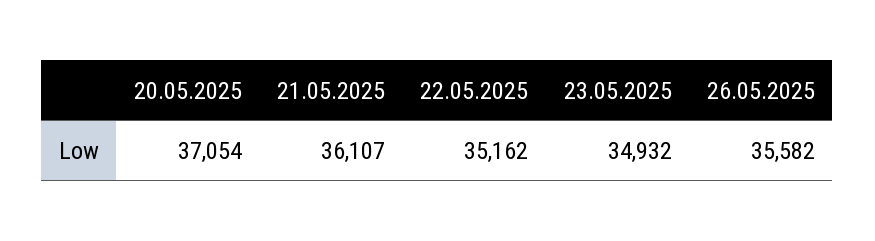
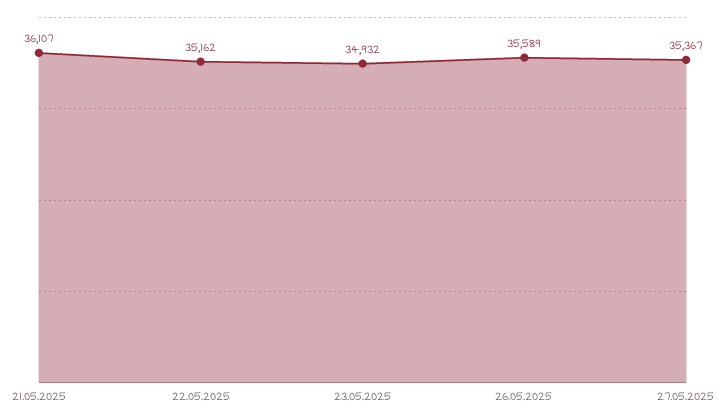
20.05.2025: 37054 -> none
26.05.2025: 35582 -> 35589
27.05.2025: none -> 35367

